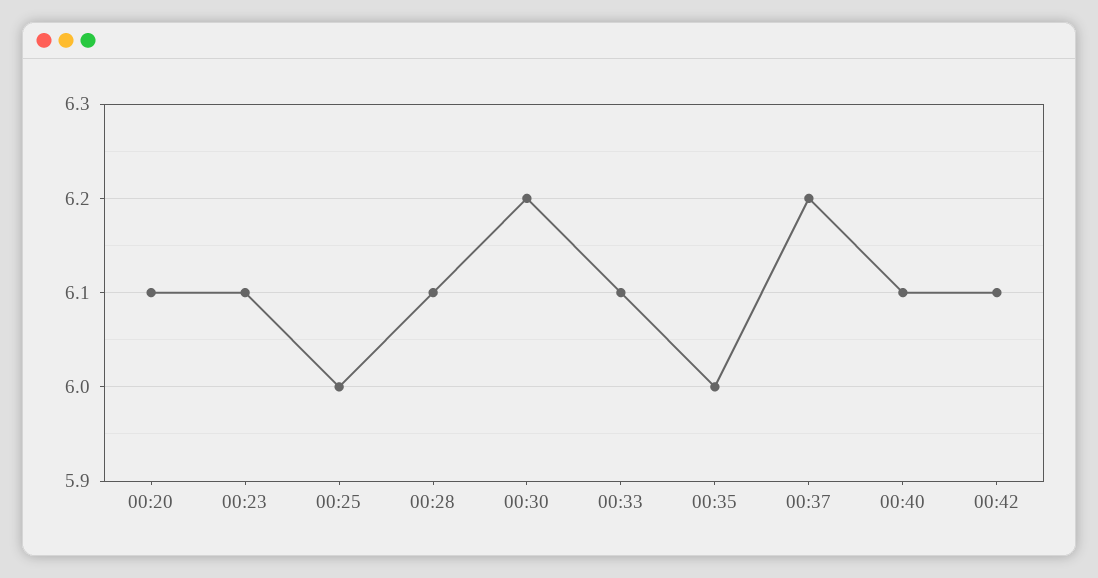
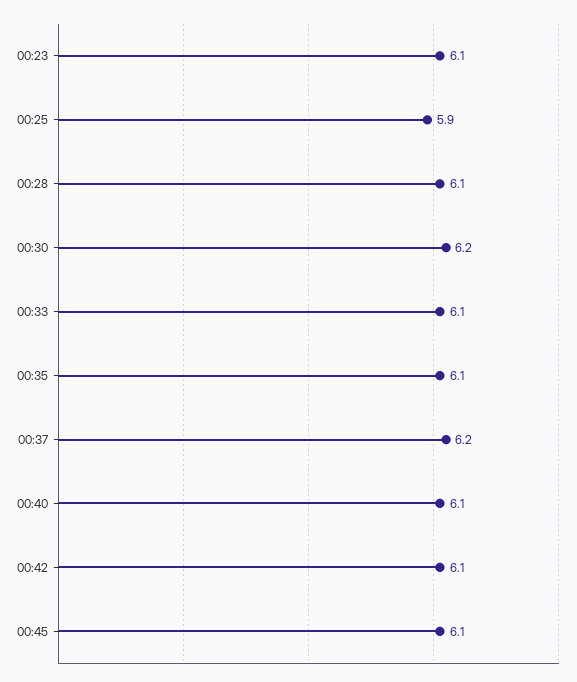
00:20: 6.1 -> none
00:25: 6 -> 5.9
00:35: 6 -> 6.1
00:45: none -> 6.1

